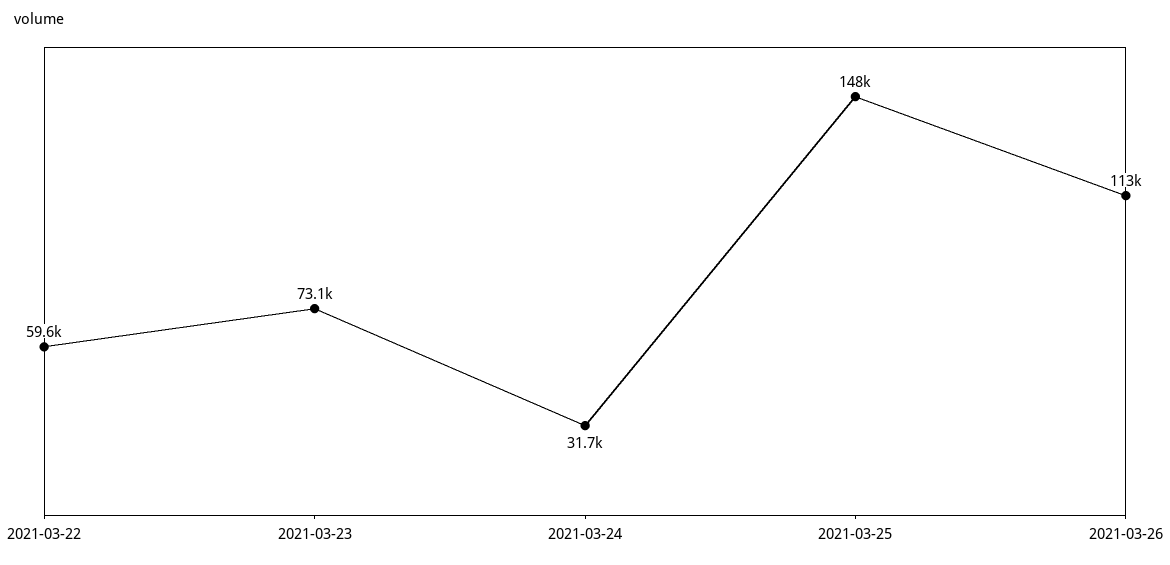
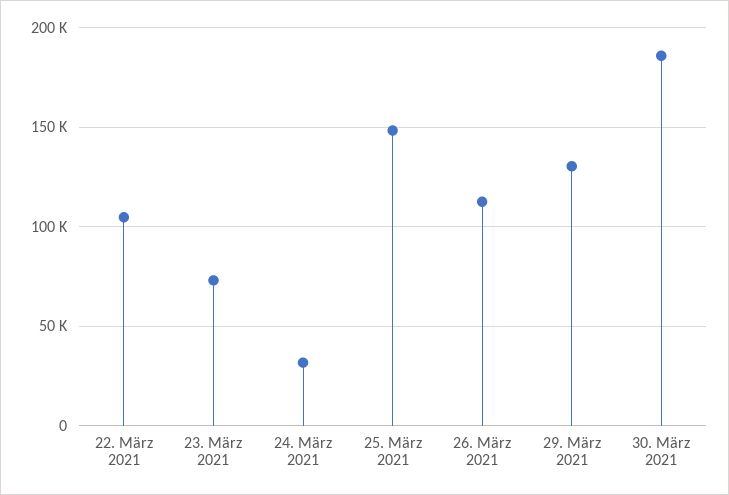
2021-03-22: 59600 -> 105000
29. März 2021: none -> 130000
30. März 2021: none -> 185000

